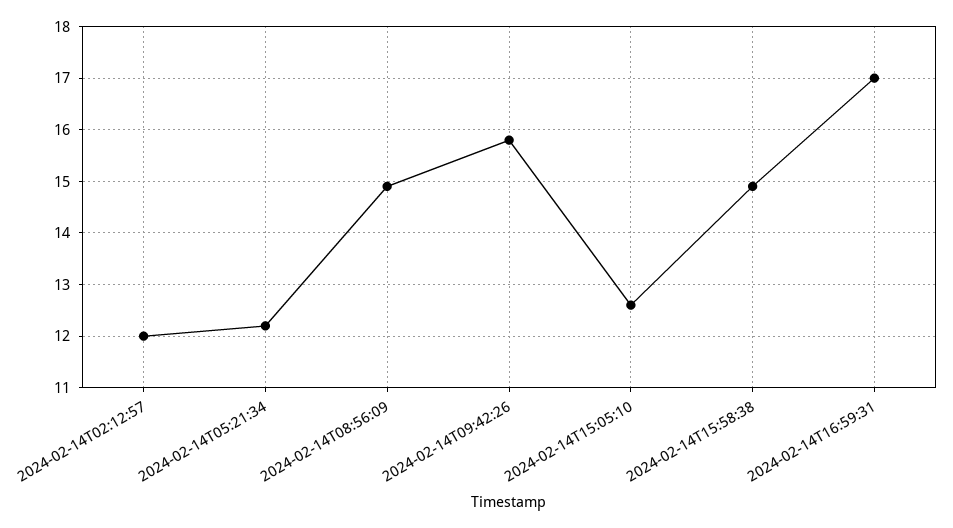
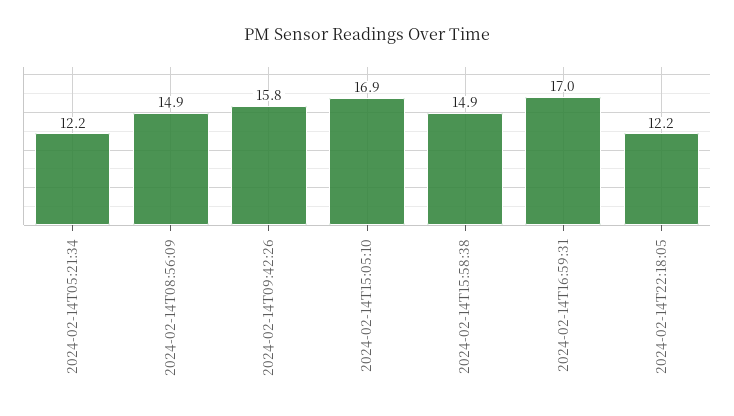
2024-02-14T02:12:57: 12 -> none
2024-02-14T15:05:10: 12.5 -> 16.9
2024-02-14T22:18:05: none -> 12.2

